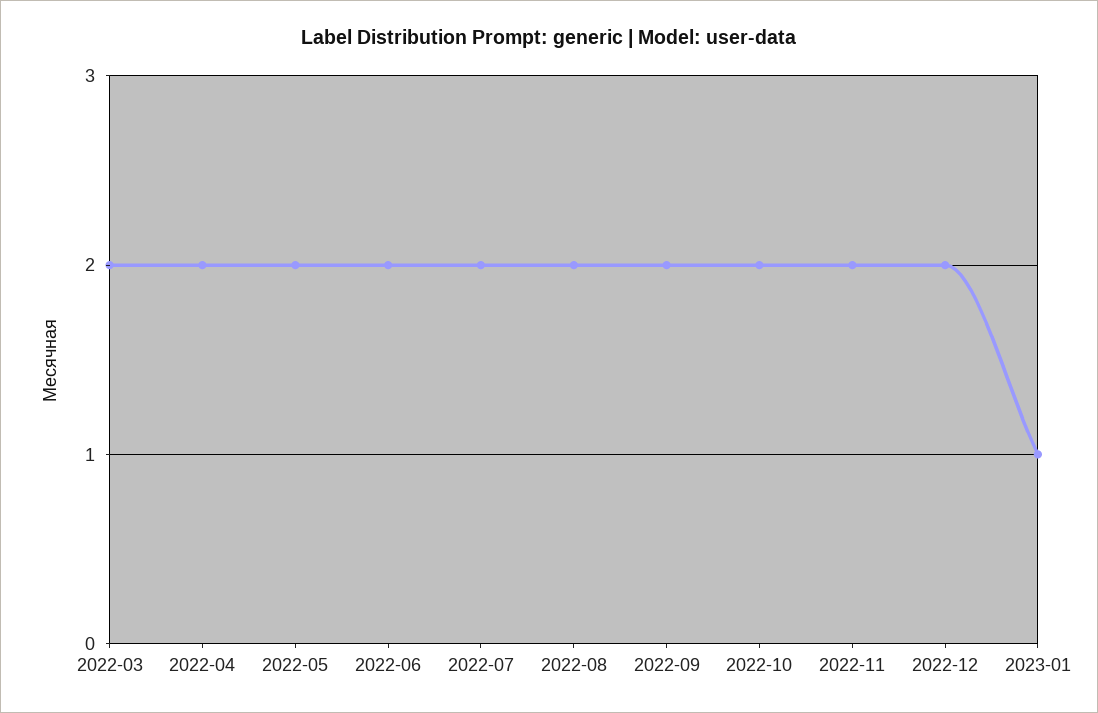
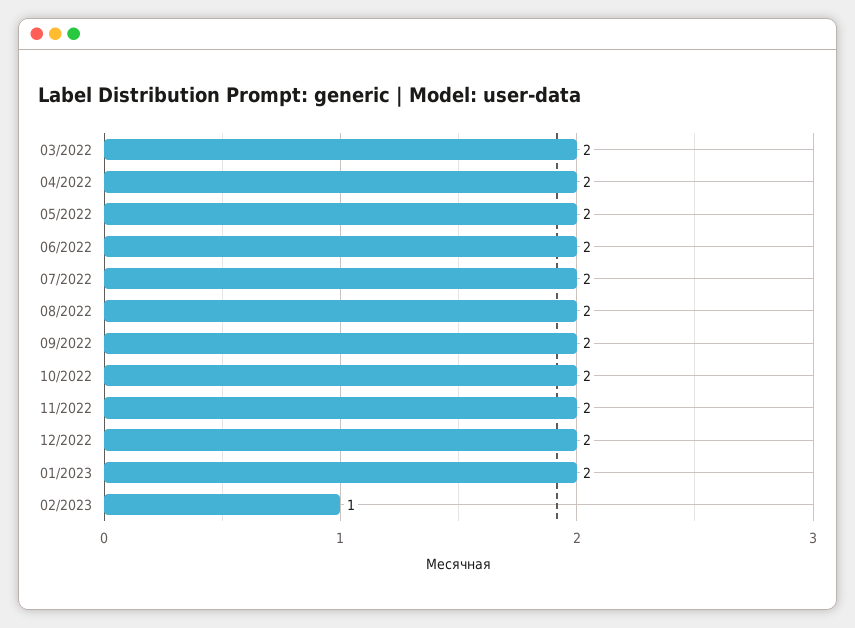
2023-01: 1 -> 2
02/2023: none -> 1

